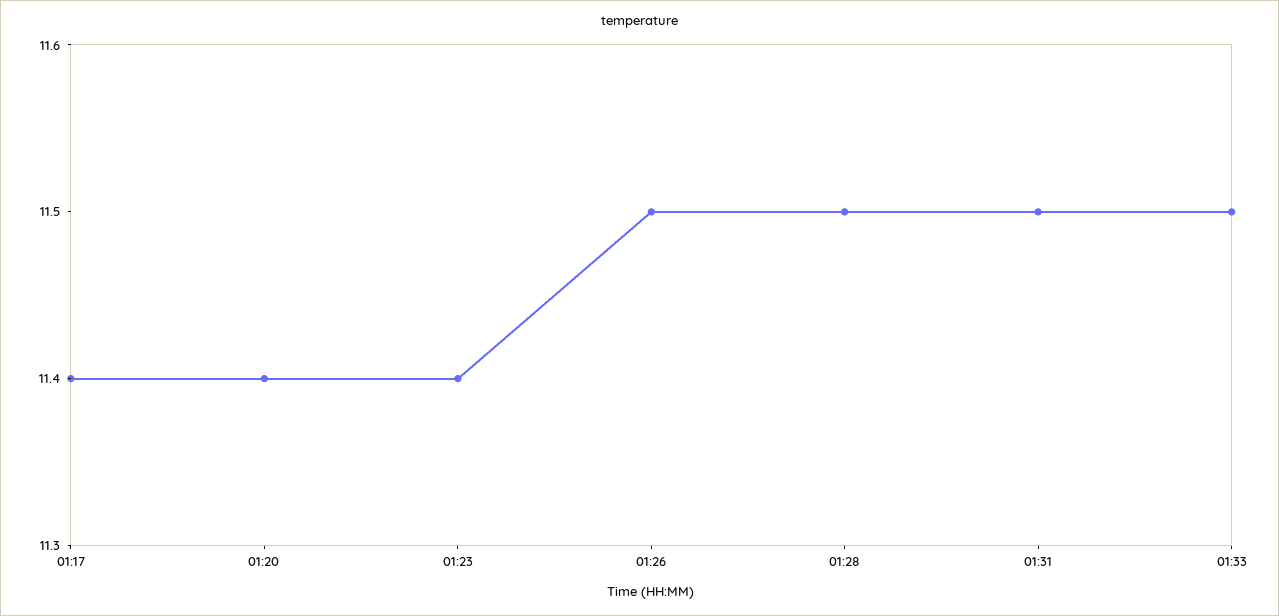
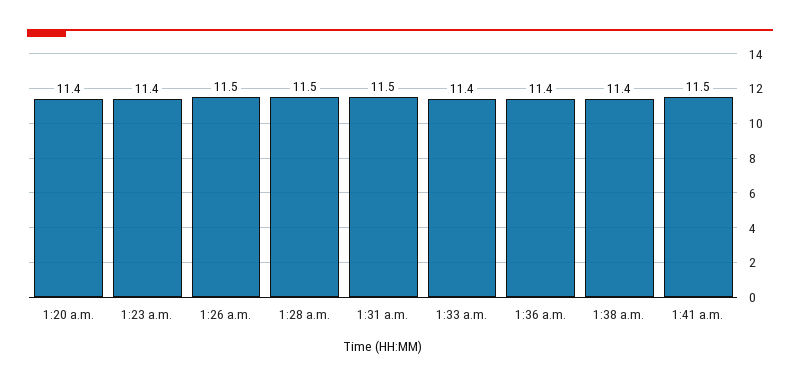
01:17: 11.4 -> none
01:33: 11.5 -> 11.4
1:36 a.m.: none -> 11.4
1:38 a.m.: none -> 11.4
1:41 a.m.: none -> 11.5

